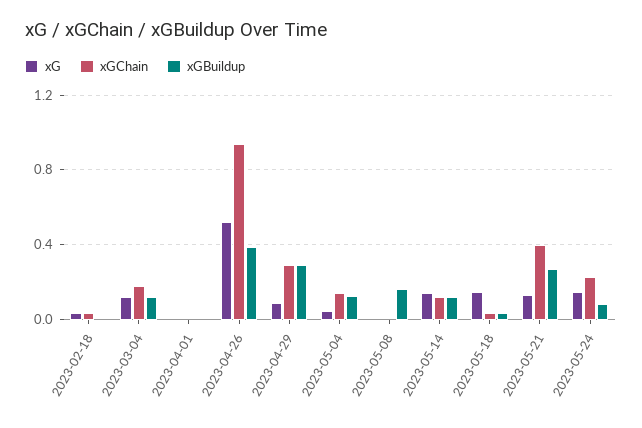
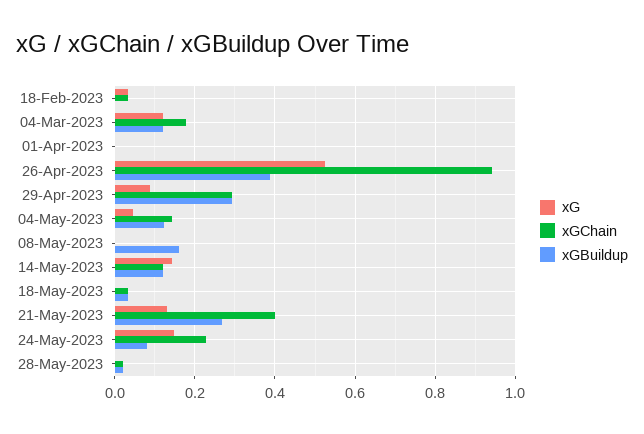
xG, 2023-05-18: 0.15 -> 0
xG, 28-May-2023: none -> 0
xGChain, 28-May-2023: none -> 0.02
xGBuildup, 28-May-2023: none -> 0.02

